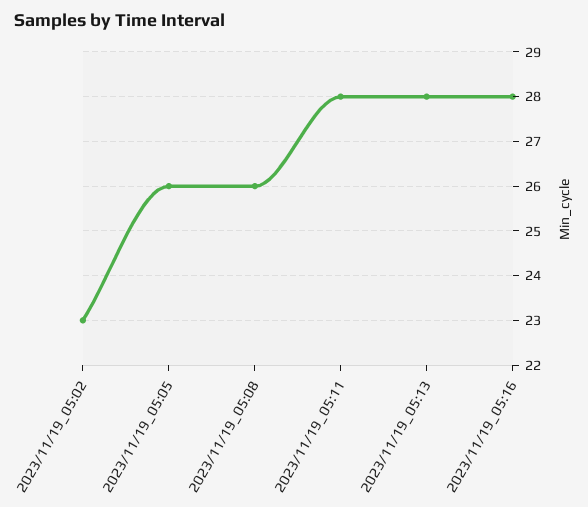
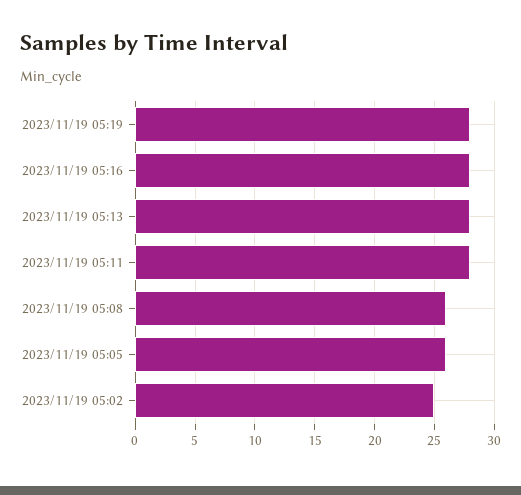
2023/11/19_05:02: 23 -> 25
2023/11/19 05:19: none -> 28

